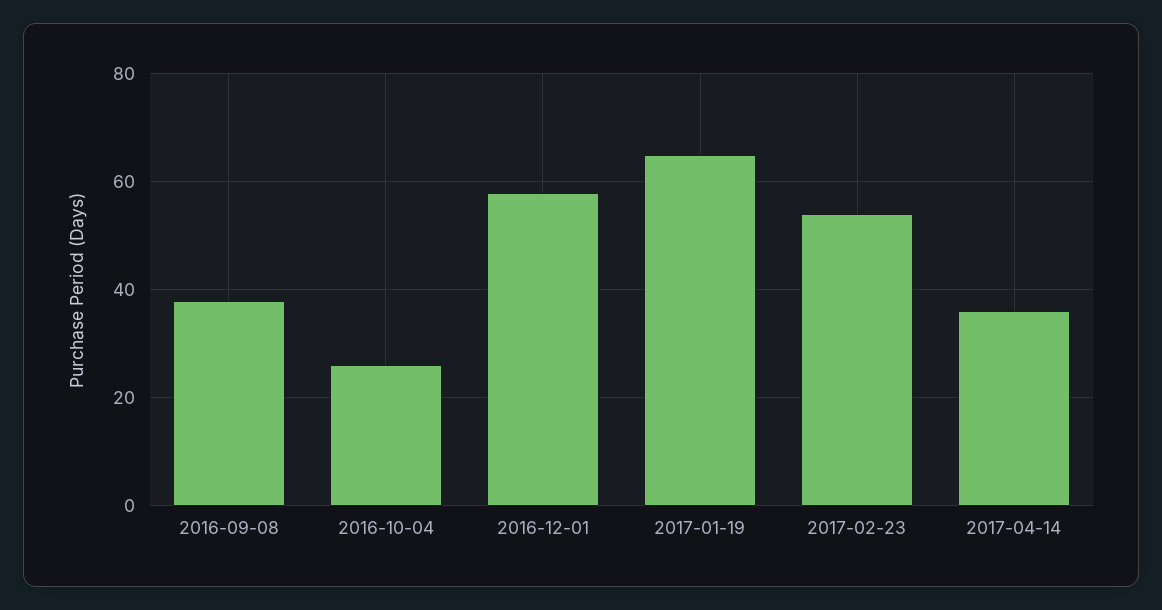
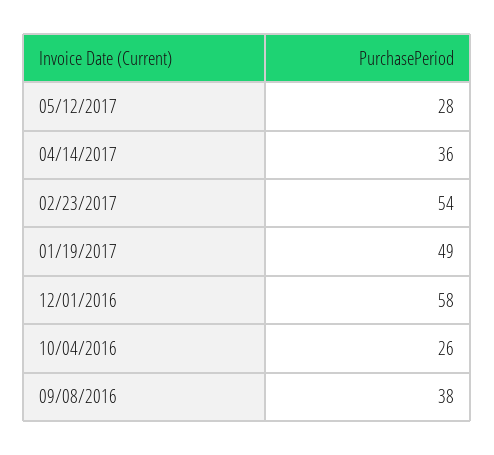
2017-01-19: 65 -> 49
05/12/2017: none -> 28

